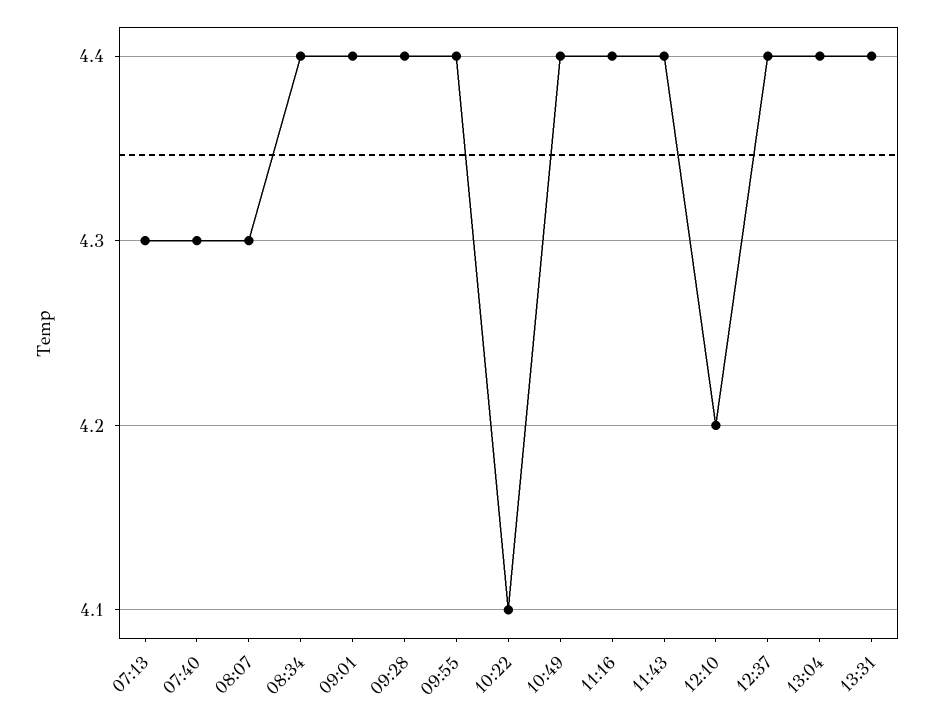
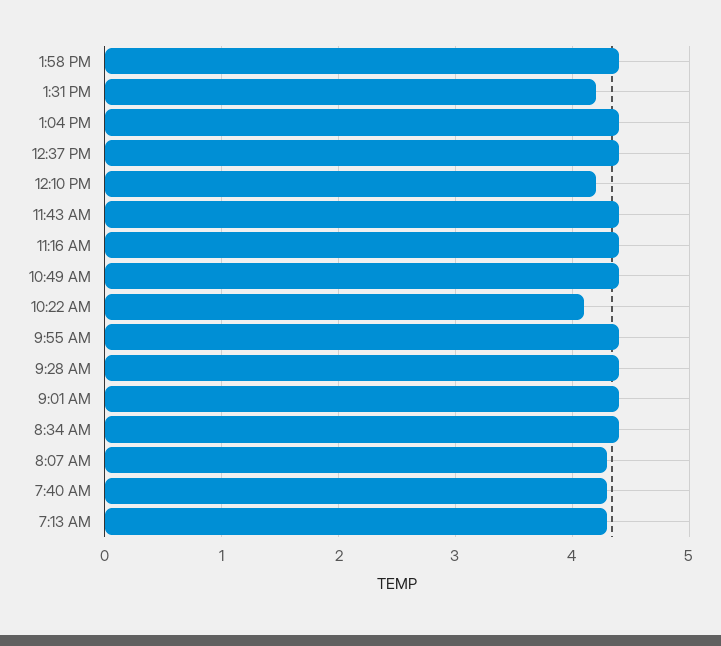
13:31: 4.4 -> 4.2
1:58 PM: none -> 4.4

